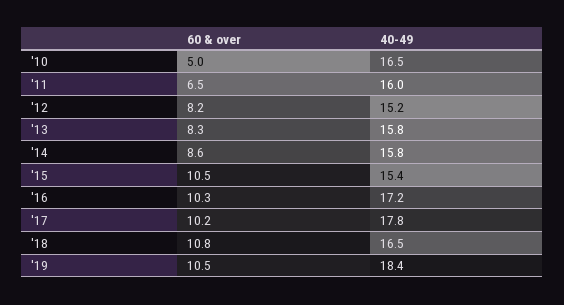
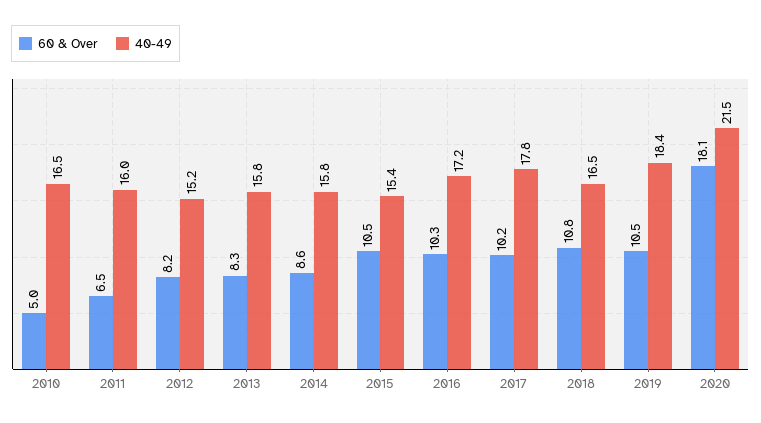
60 & over, 2020: none -> 18.1
40-49, 2020: none -> 21.5

